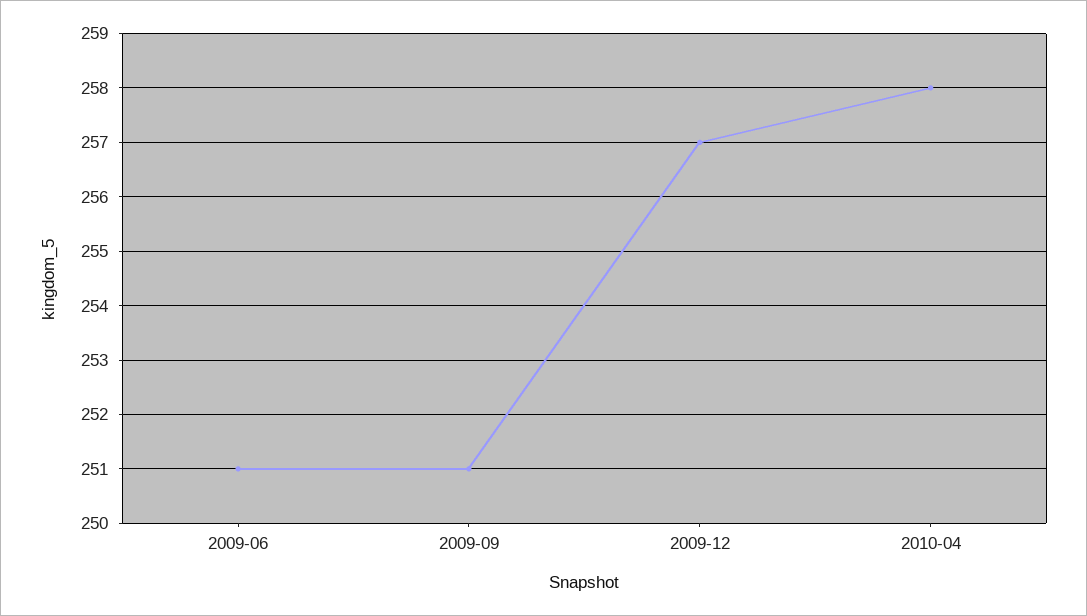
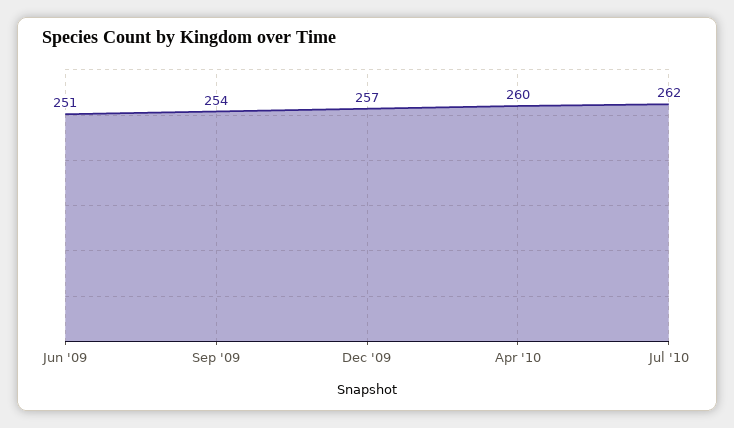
2009-09: 251 -> 254
2010-04: 258 -> 260
Jul '10: none -> 262

